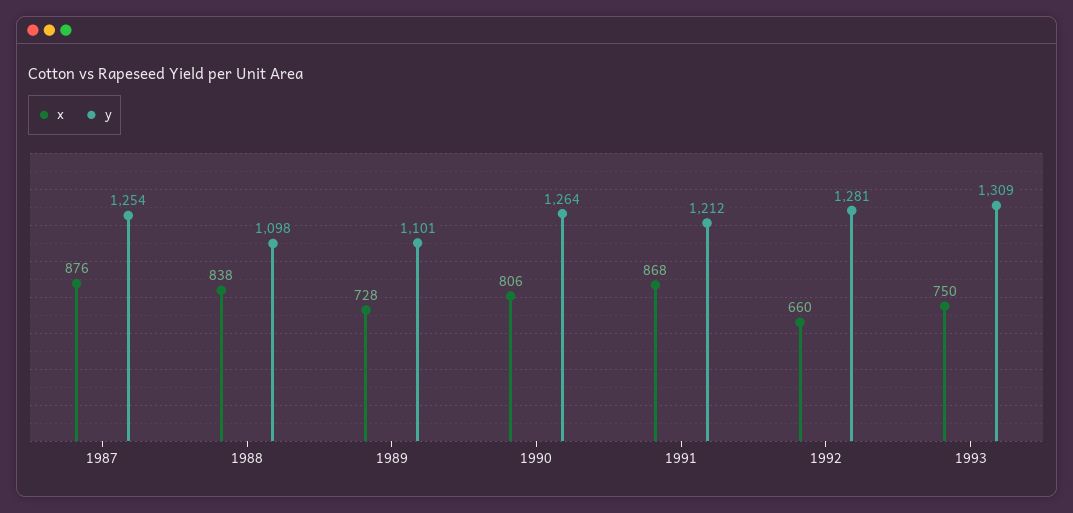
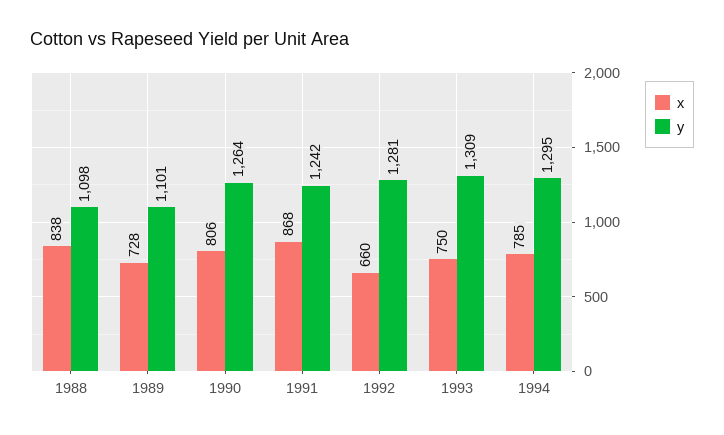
x, 1987: 876 -> none
y, 1987: 1254 -> none
y, 1991: 1212 -> 1242
x, 1994: none -> 785
y, 1994: none -> 1295

